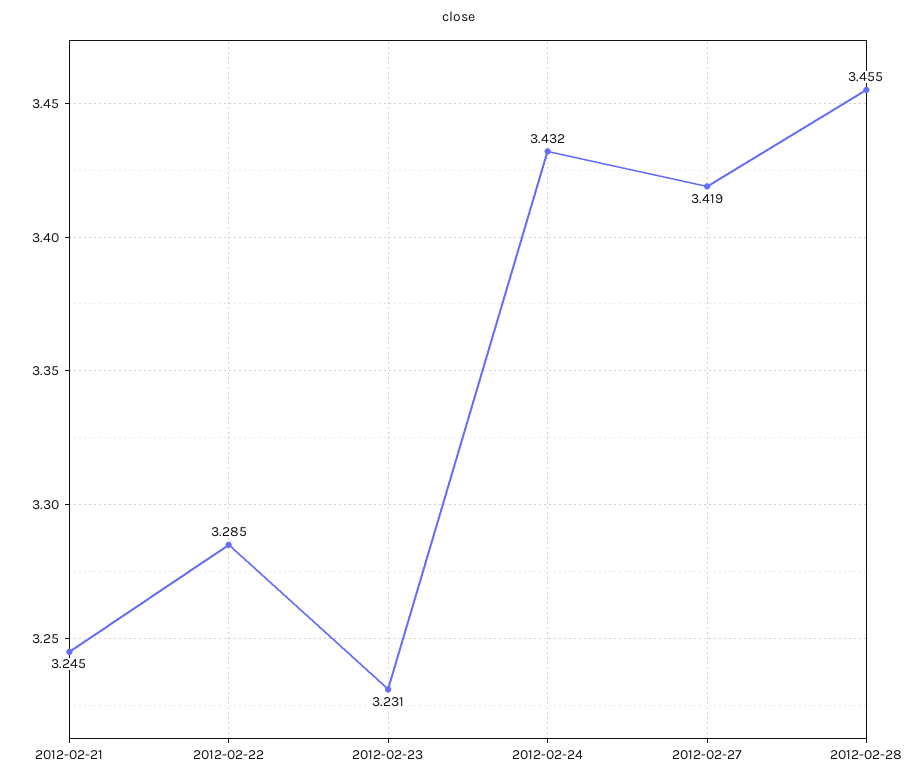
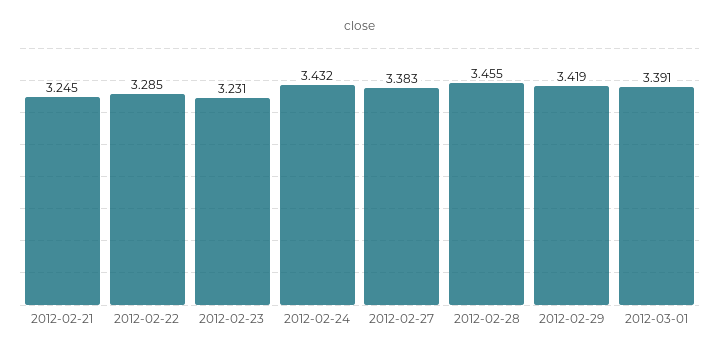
2012-02-27: 3.419 -> 3.383
2012-02-29: none -> 3.419
2012-03-01: none -> 3.391

